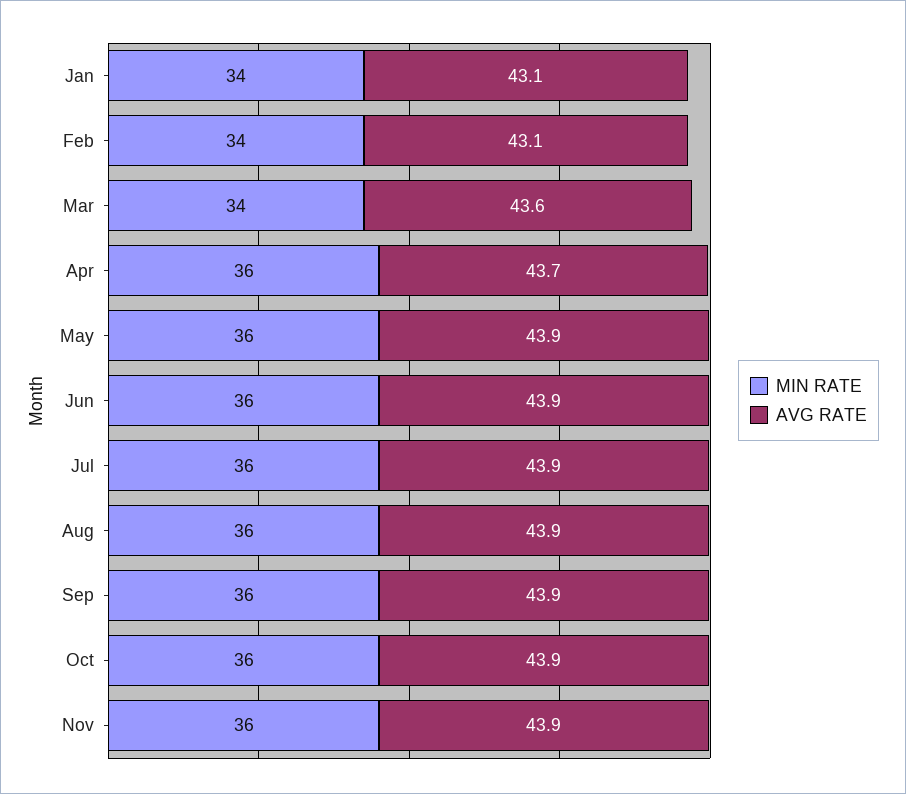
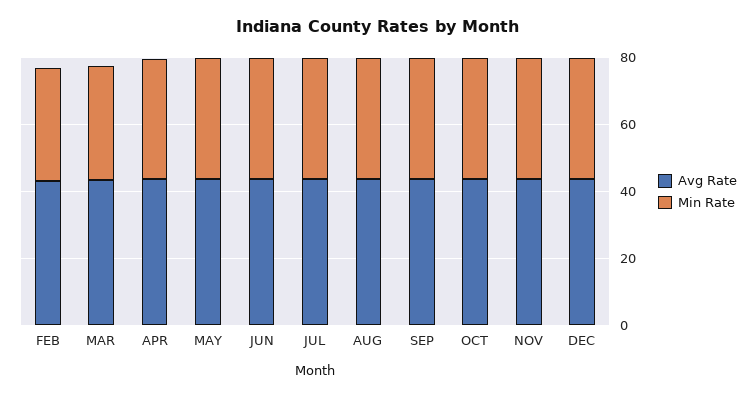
MIN RATE, Jan: 34 -> none
AVG RATE, Jan: 43.1 -> none
AVG RATE, DEC: none -> 45
MIN RATE, DEC: none -> 35

